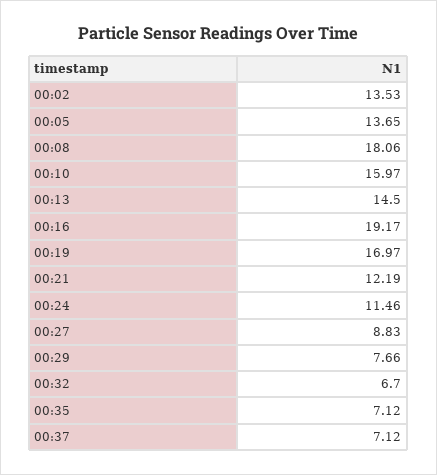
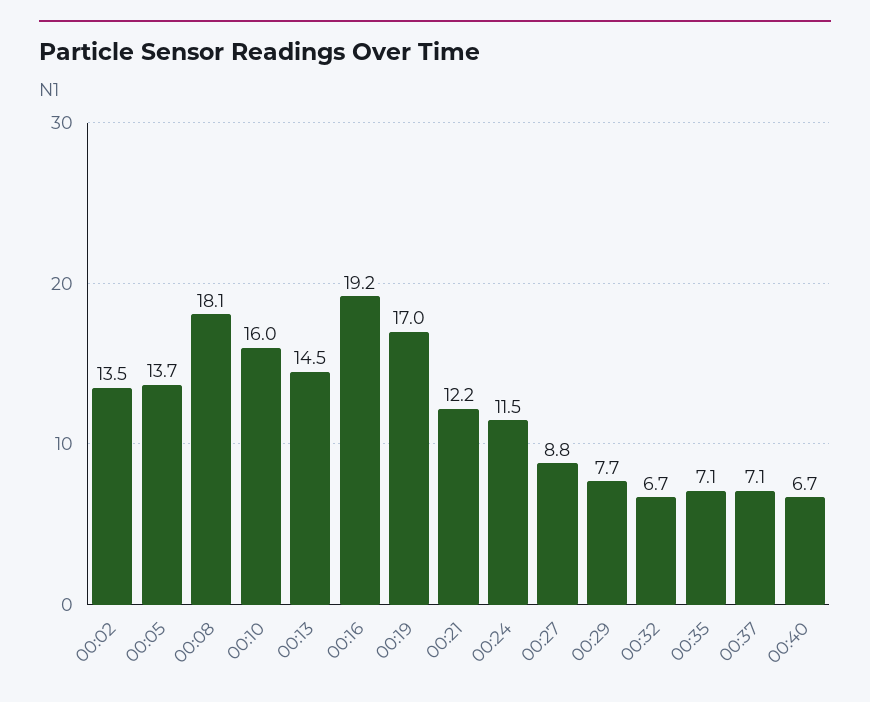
00:40: none -> 6.7

